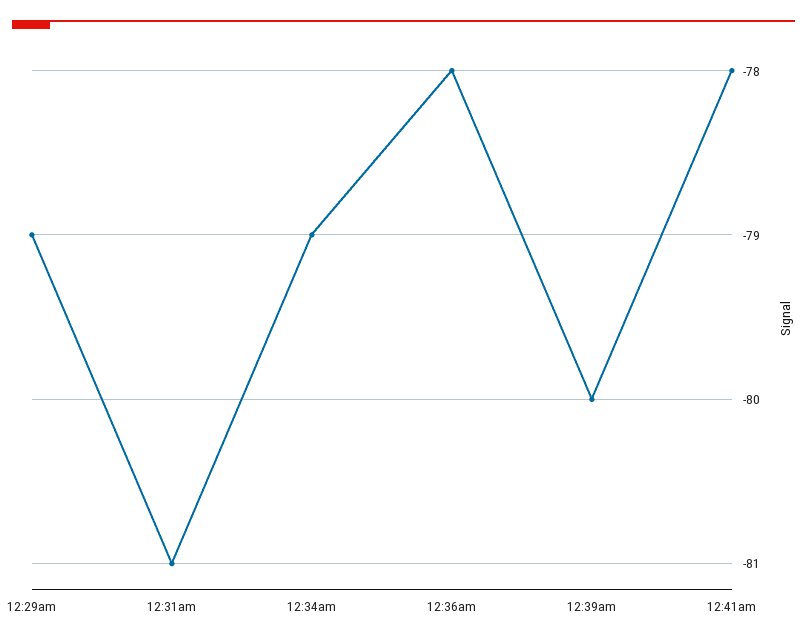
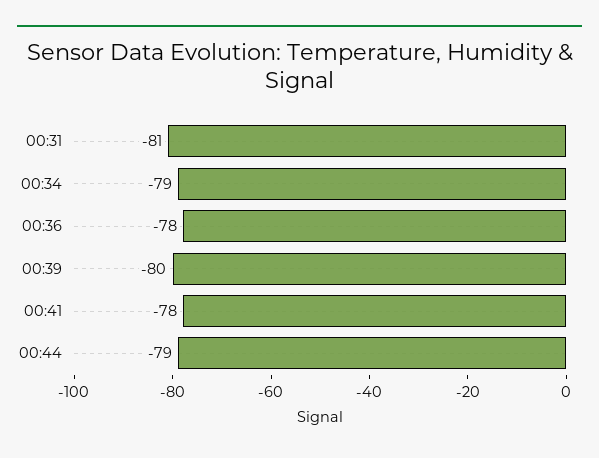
12:29am: -79 -> none
00:44: none -> -79

